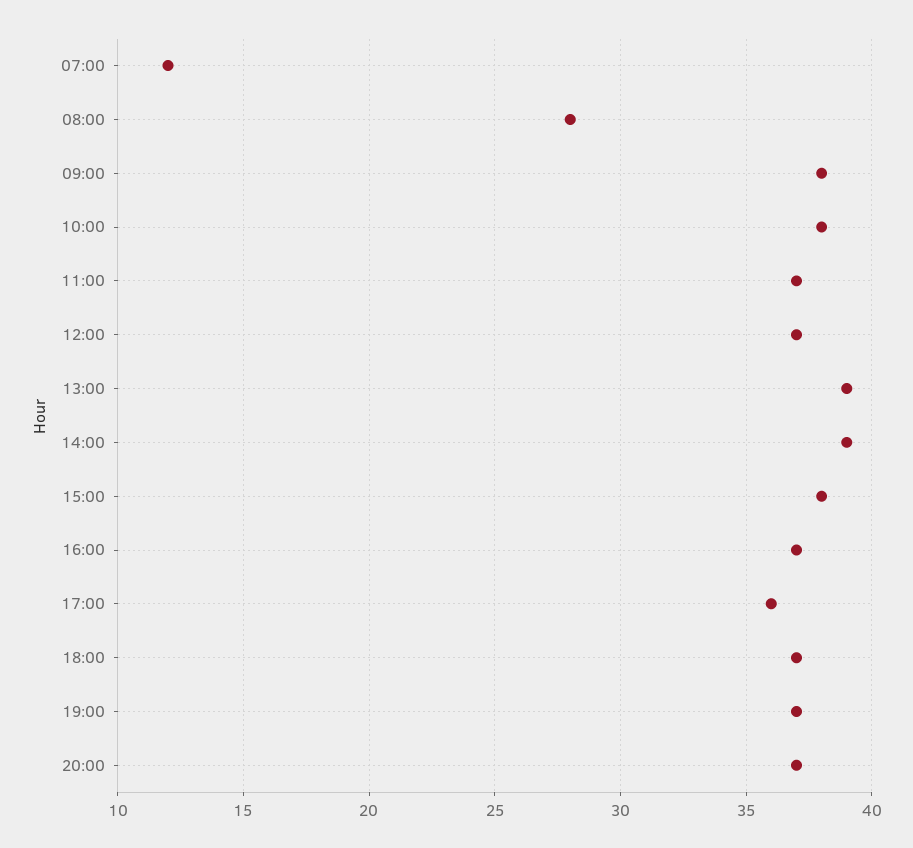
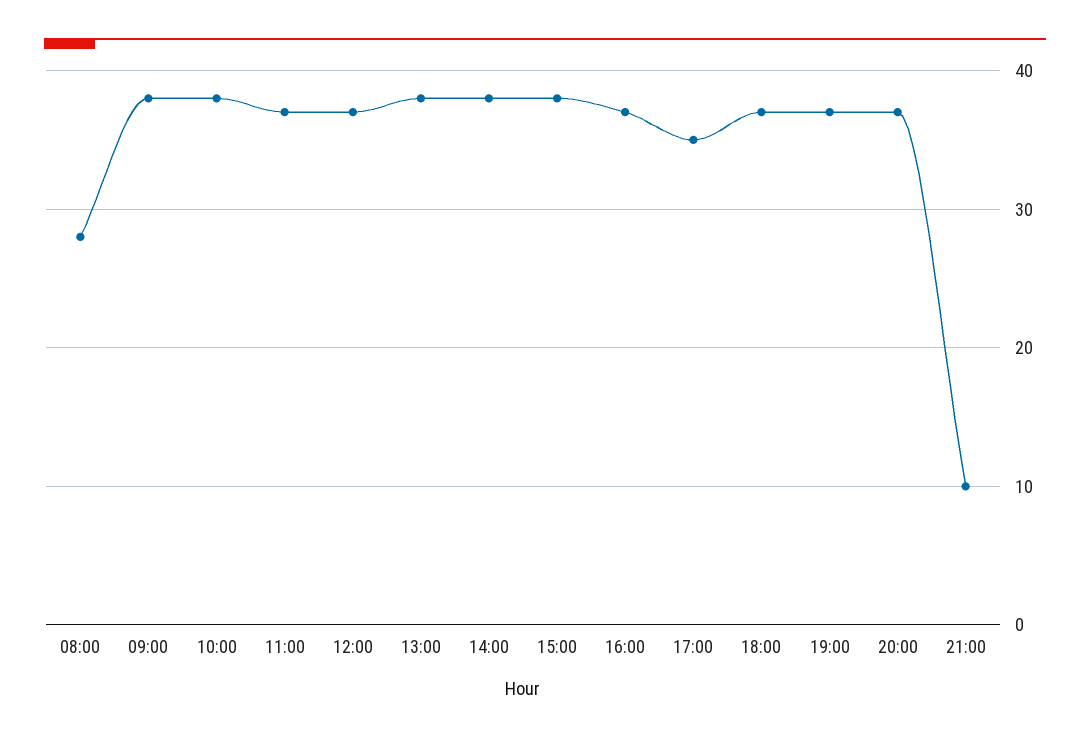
07:00: 12 -> none
13:00: 39 -> 38
14:00: 39 -> 38
17:00: 36 -> 35
21:00: none -> 10

